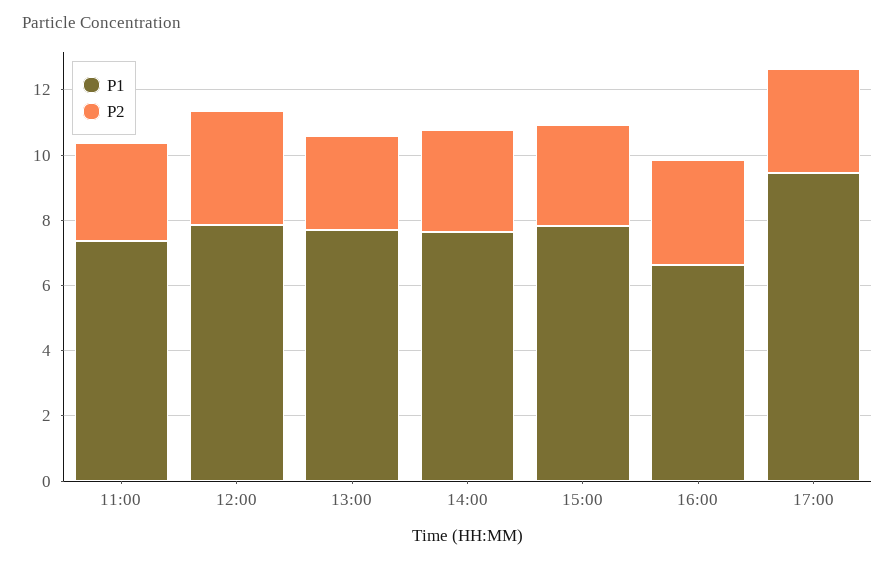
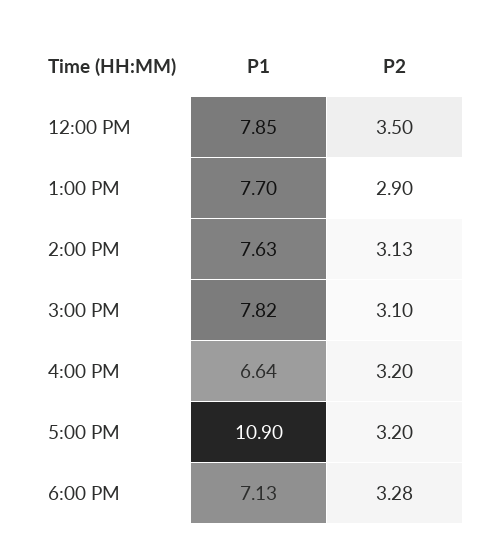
P1, 11:00: 7.5 -> none
P2, 11:00: 3 -> none
P1, 17:00: 9.5 -> 10.9
P1, 6:00 PM: none -> 7.13
P2, 6:00 PM: none -> 3.28

